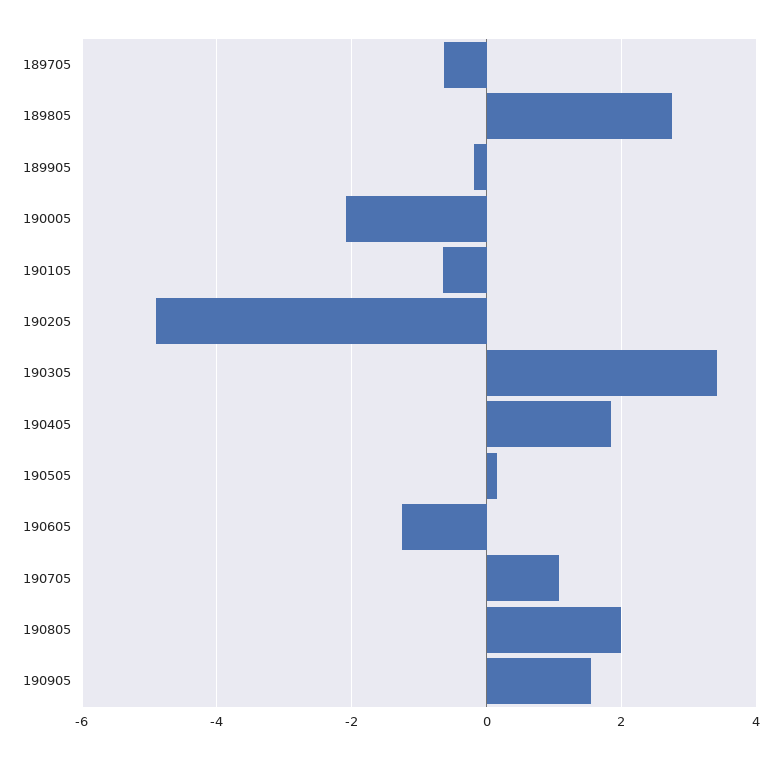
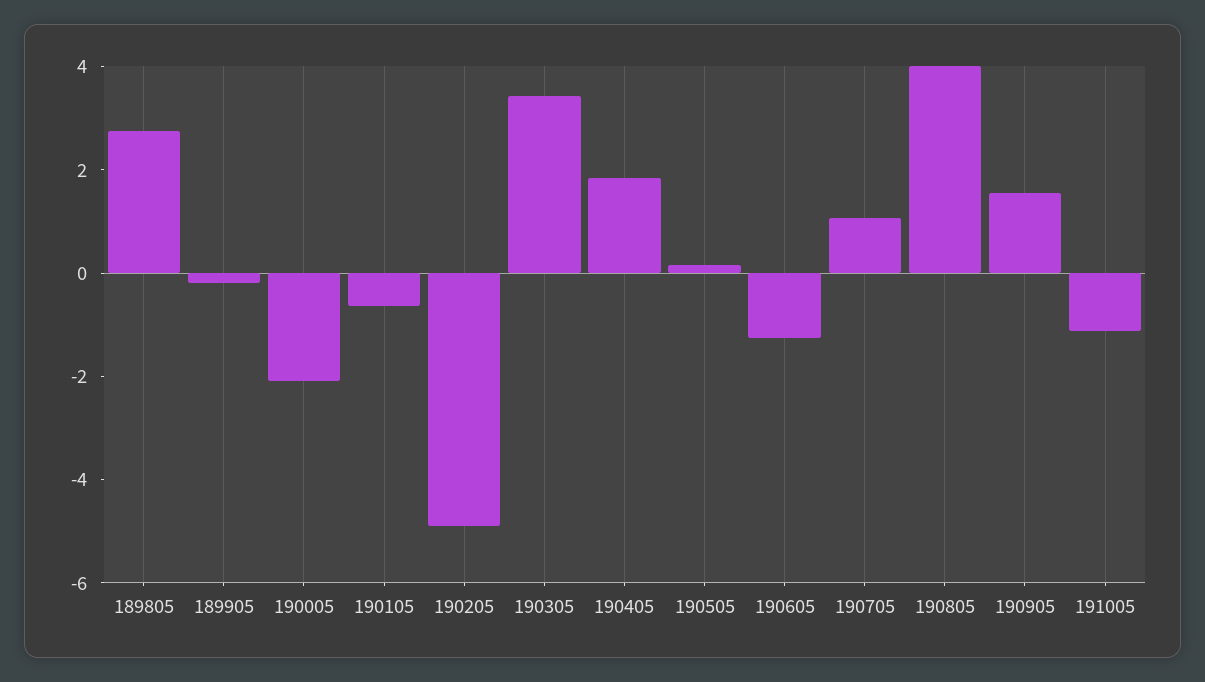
189705: -0.6 -> none
190805: 2 -> 4
191005: none -> -1

